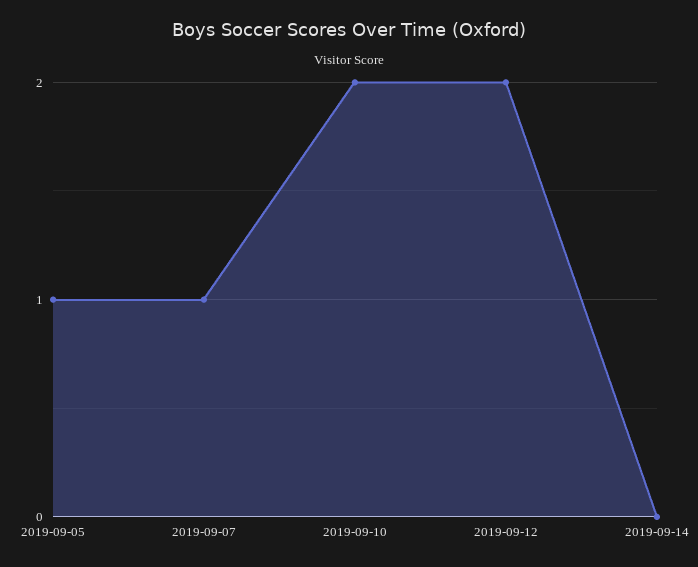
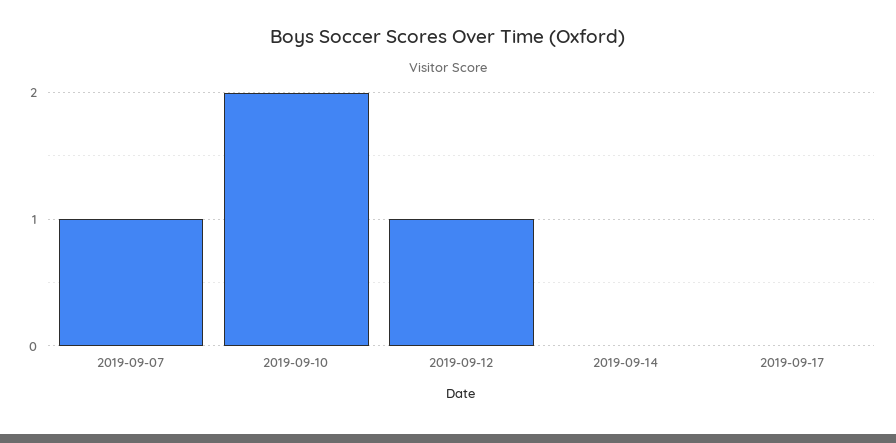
2019-09-05: 1 -> none
2019-09-12: 2 -> 1
2019-09-17: none -> 0

